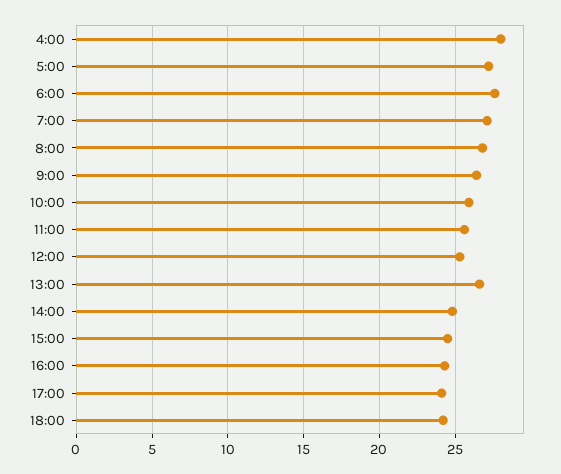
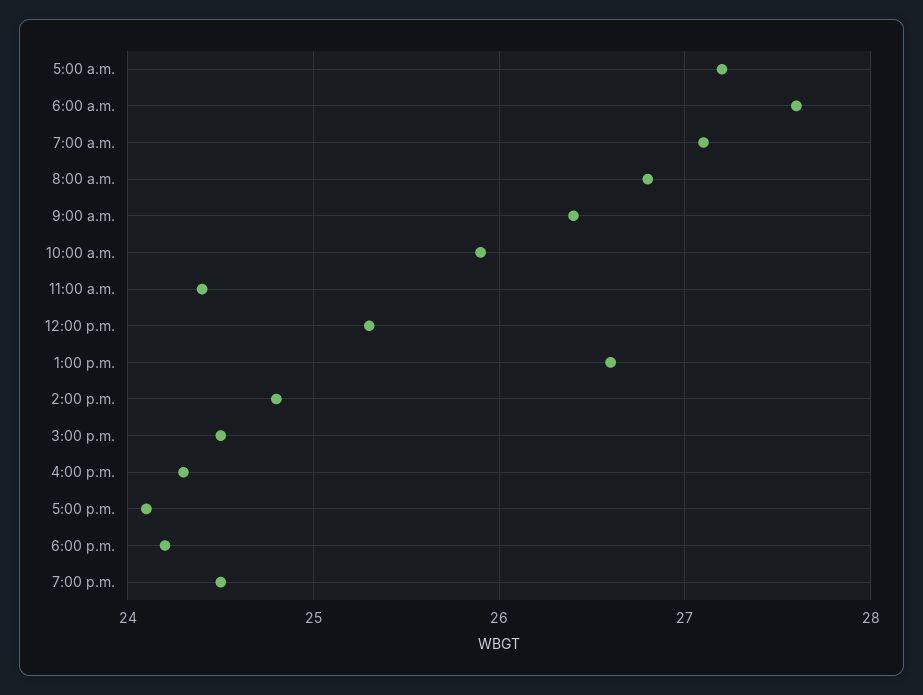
4:00: 28 -> none
11:00: 25.5 -> 24.4
7:00 p.m.: none -> 24.5

